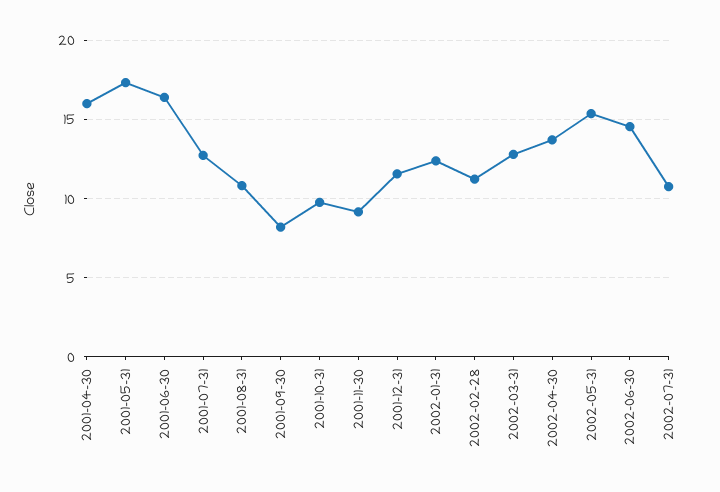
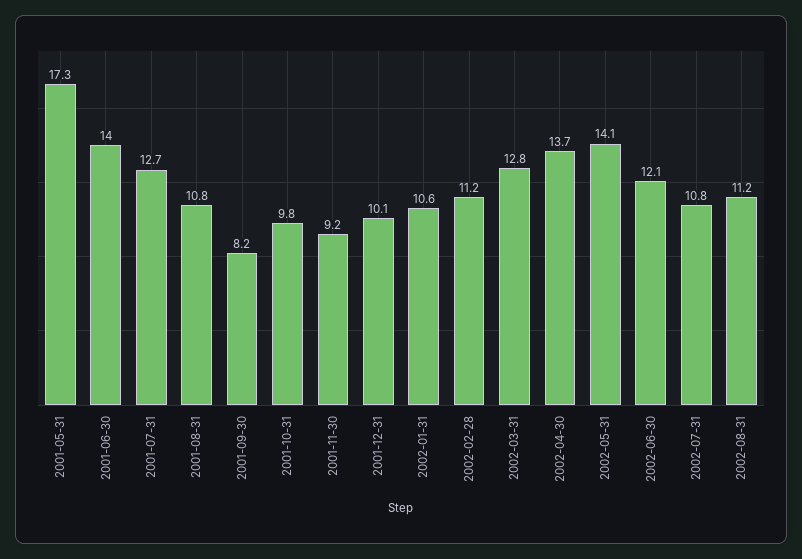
2001-04-30: 16 -> none
2001-06-30: 16.5 -> 14
2001-12-31: 11.5 -> 10.1
2002-01-31: 12.5 -> 10.6
2002-05-31: 15.5 -> 14.1
2002-06-30: 14.5 -> 12.1
2002-08-31: none -> 11.2

